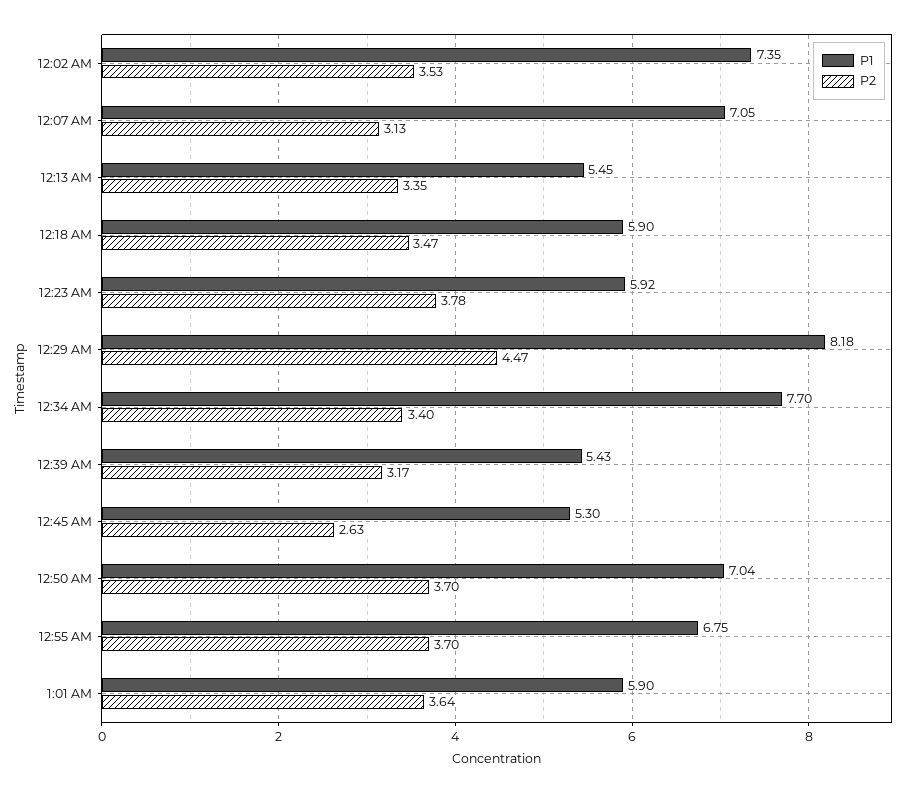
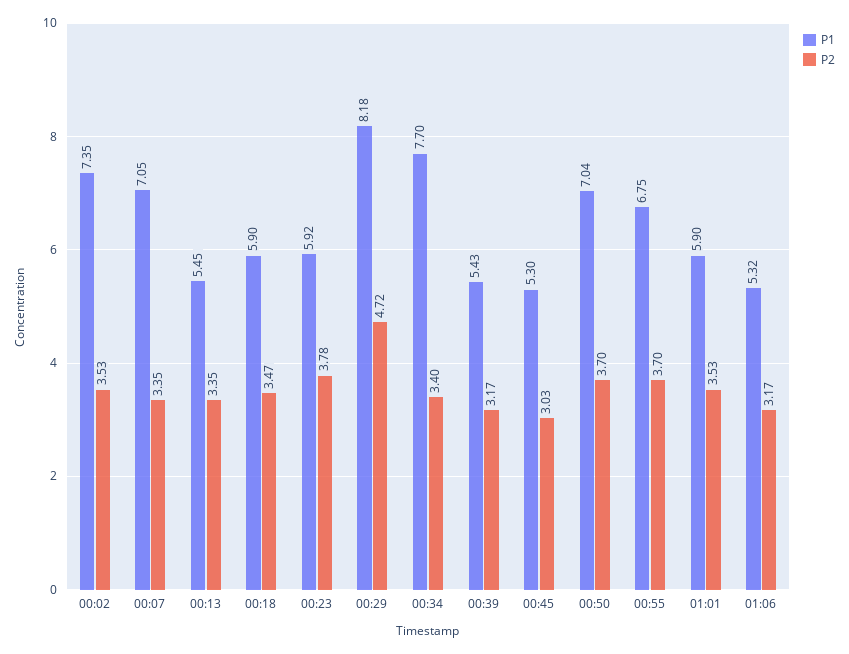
P2, 12:07 AM: 3.13 -> 3.35
P2, 12:29 AM: 4.47 -> 4.72
P2, 12:45 AM: 2.63 -> 3.03
P2, 1:01 AM: 3.64 -> 3.53
P1, 01:06: none -> 5.32
P2, 01:06: none -> 3.17

